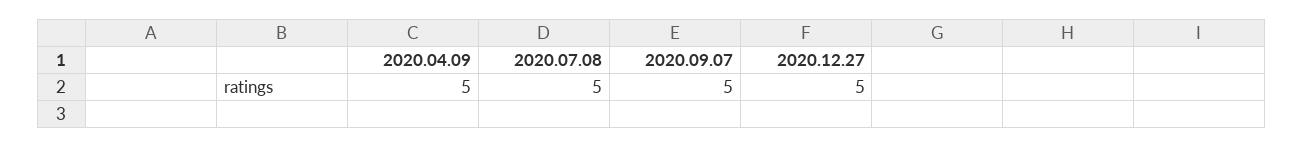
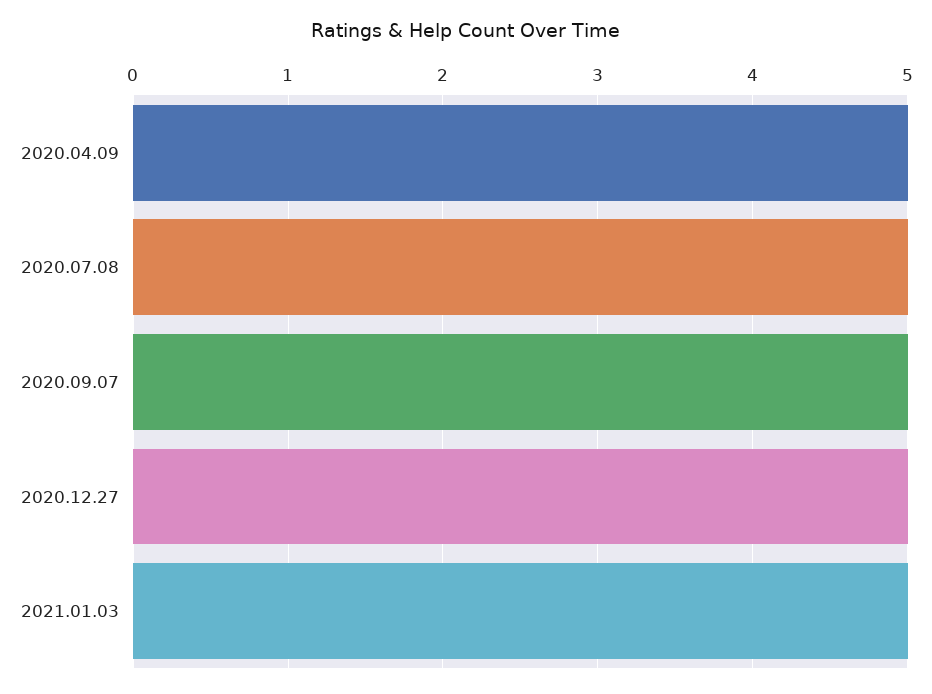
2021.01.03: none -> 5

